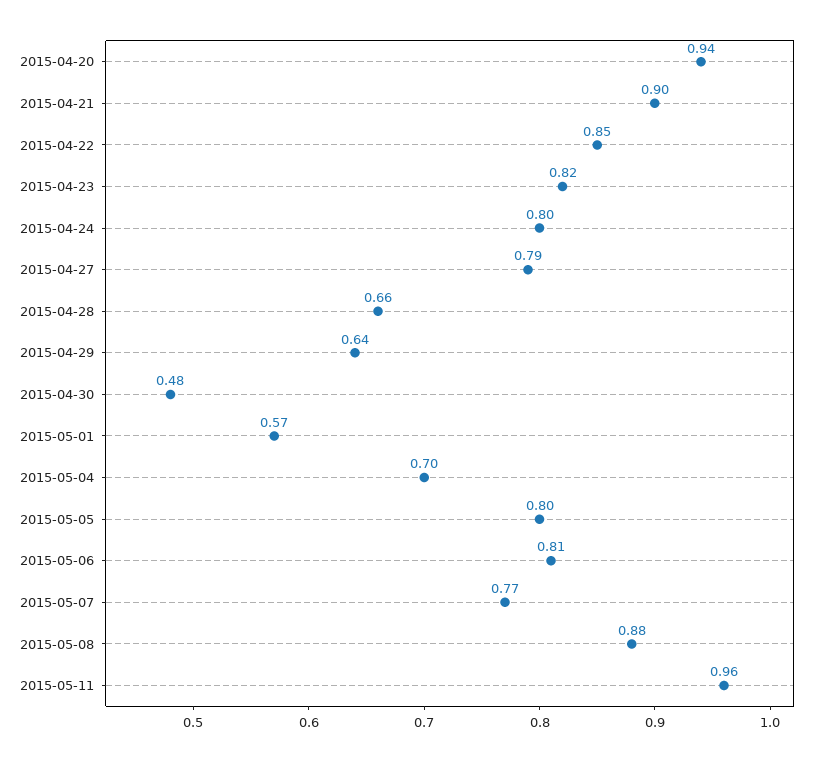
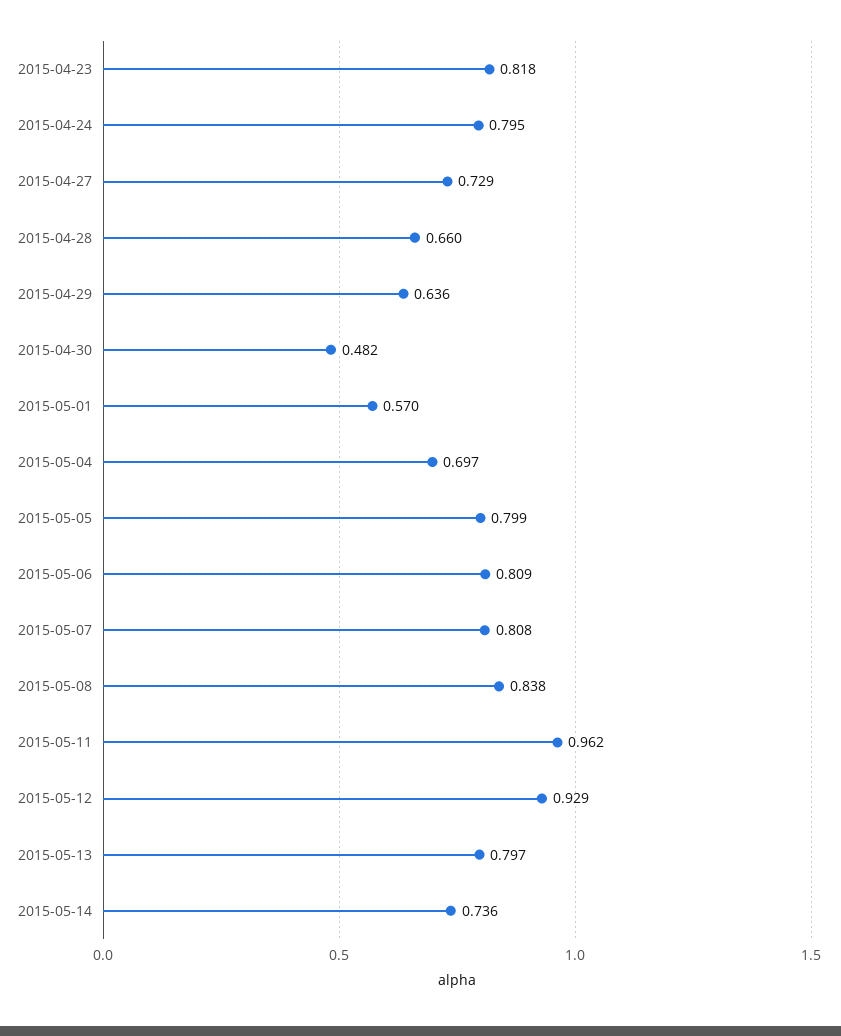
2015-04-20: 0.94 -> none
2015-04-21: 0.9 -> none
2015-04-22: 0.85 -> none
2015-04-27: 0.79 -> 0.729
2015-05-07: 0.77 -> 0.808
2015-05-08: 0.88 -> 0.838
2015-05-12: none -> 0.929
2015-05-13: none -> 0.797
2015-05-14: none -> 0.736

